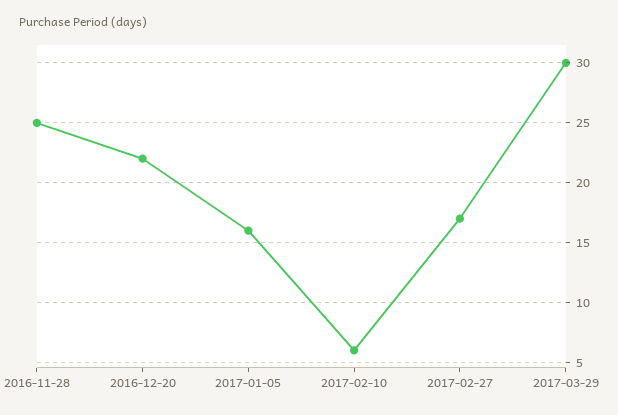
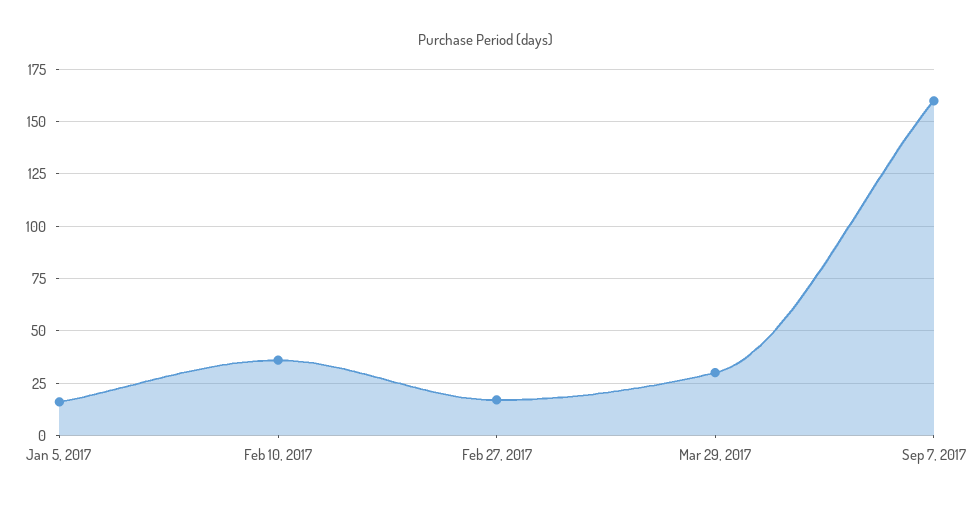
2016-11-28: 25 -> none
2016-12-20: 22 -> none
2017-02-10: 6 -> 35
Sep 7, 2017: none -> 160

